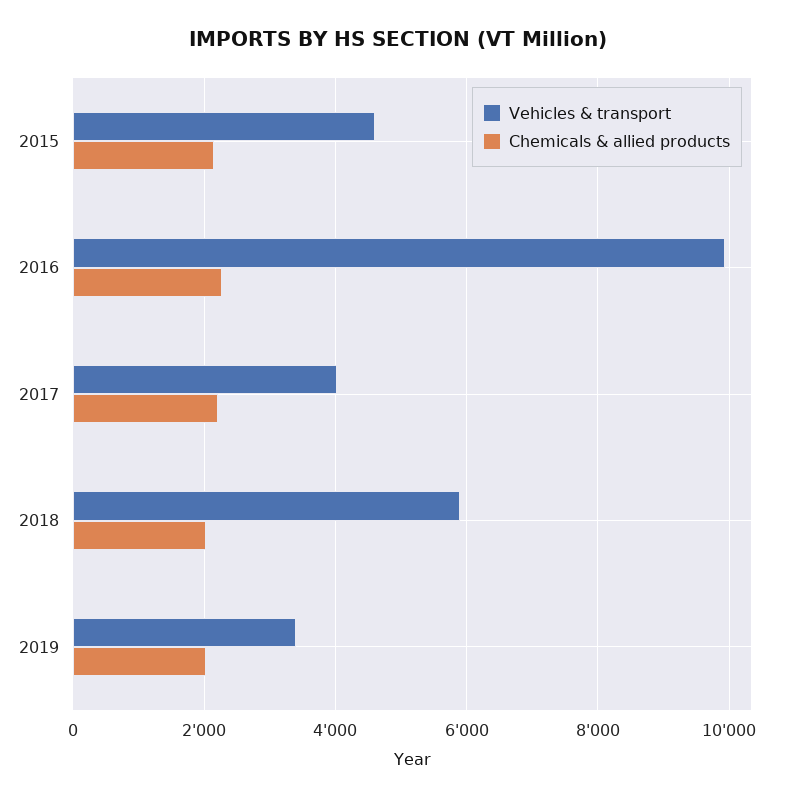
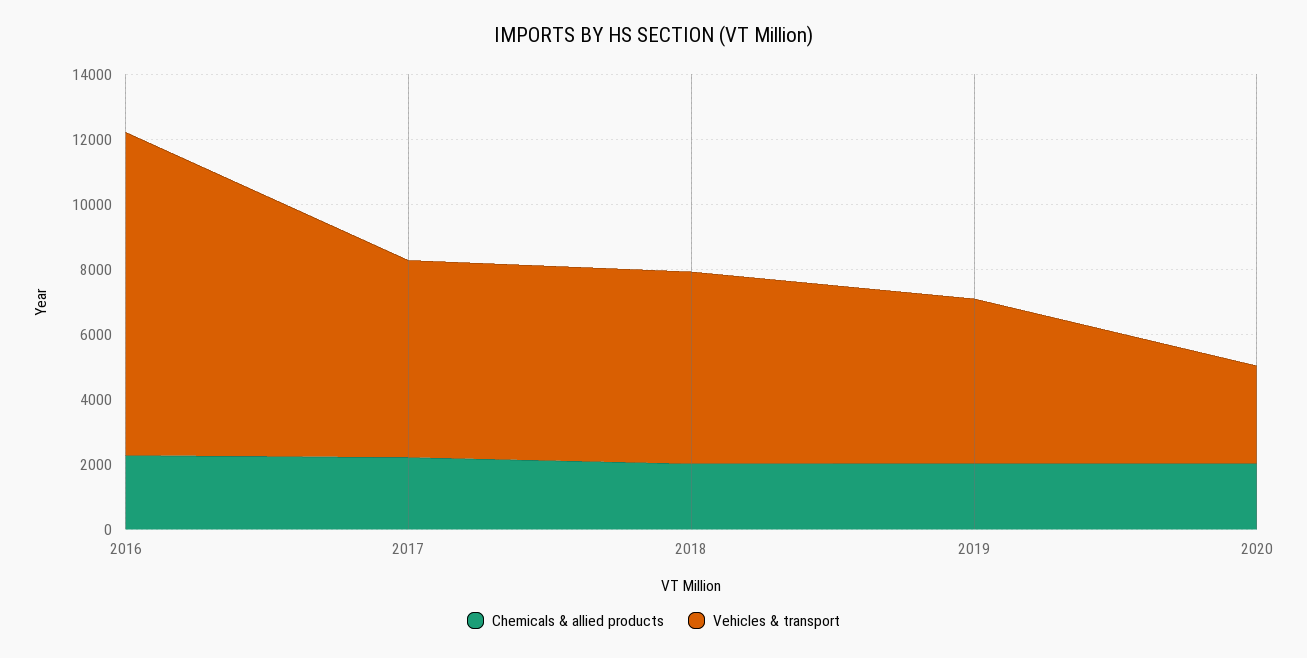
Vehicles & transport, 2015: 4600 -> none
Chemicals & allied products, 2015: 2200 -> none
Vehicles & transport, 2017: 4000 -> 6000
Vehicles & transport, 2019: 3400 -> 5000
Chemicals & allied products, 2020: none -> 2000
Vehicles & transport, 2020: none -> 3000

